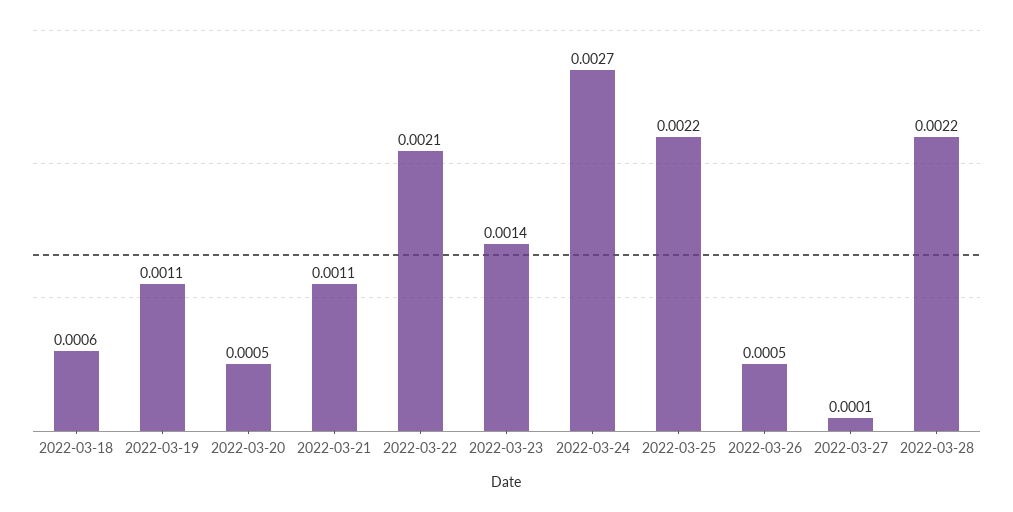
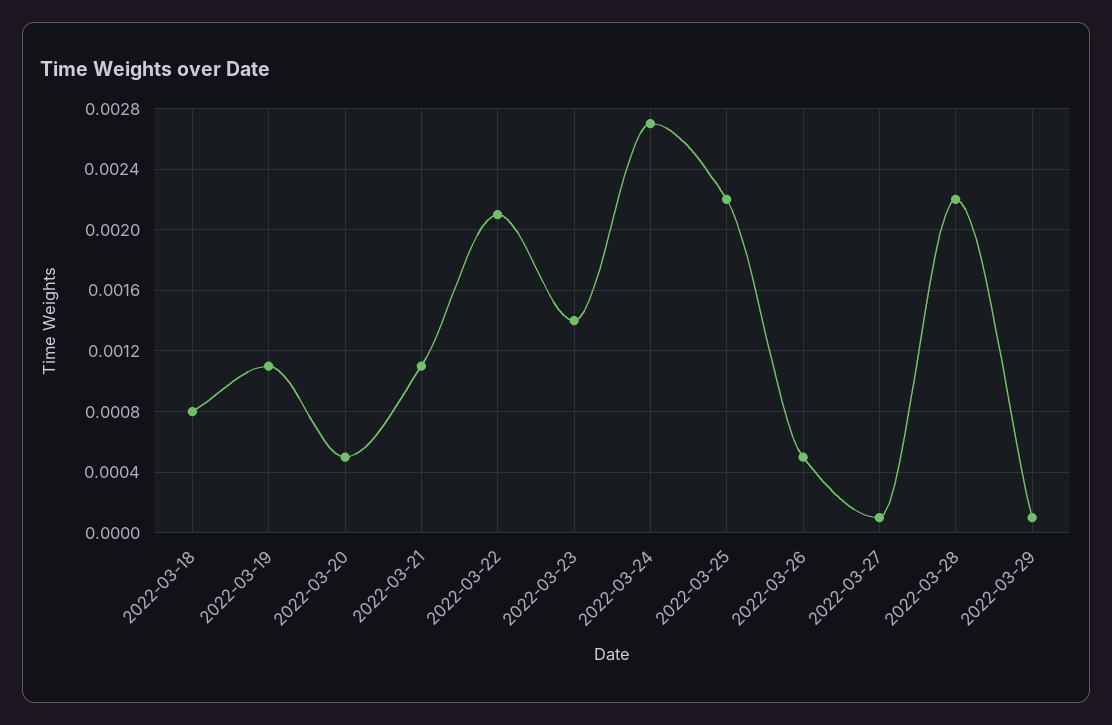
2022-03-18: 0.0006 -> 0.0008
2022-03-29: none -> 0.0001

